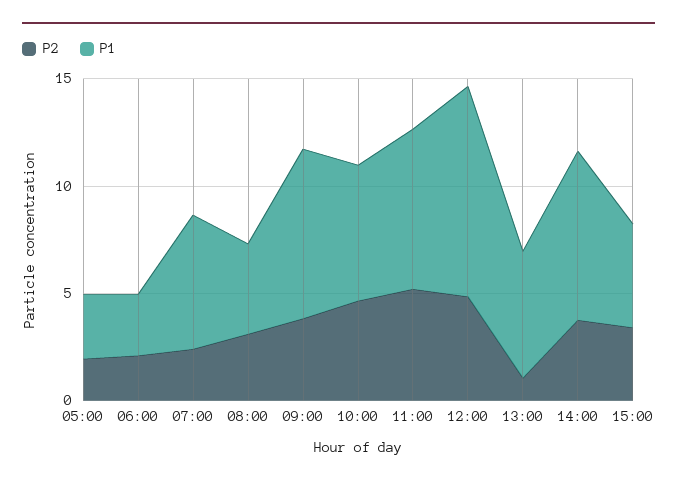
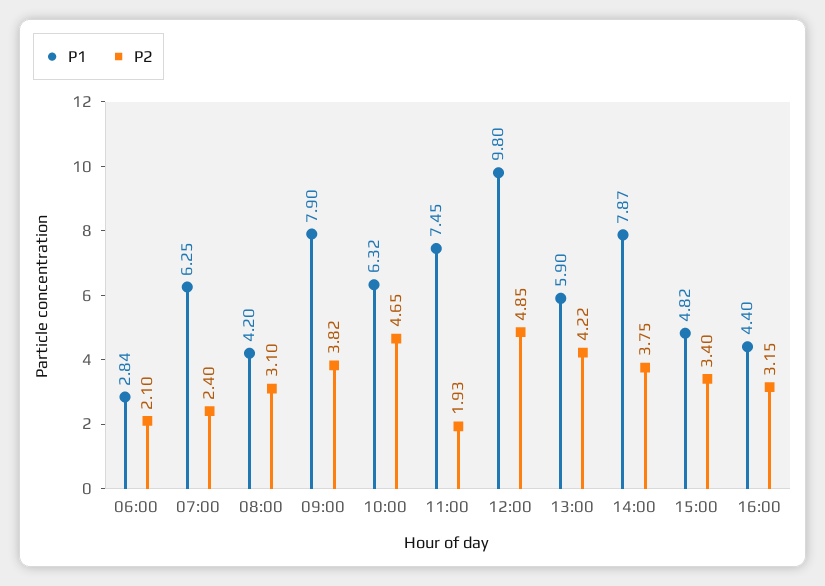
P2, 05:00: 2 -> none
P1, 05:00: 3 -> none
P2, 11:00: 5 -> 1.93
P2, 13:00: 1 -> 4.22
P1, 16:00: none -> 4.4
P2, 16:00: none -> 3.15

